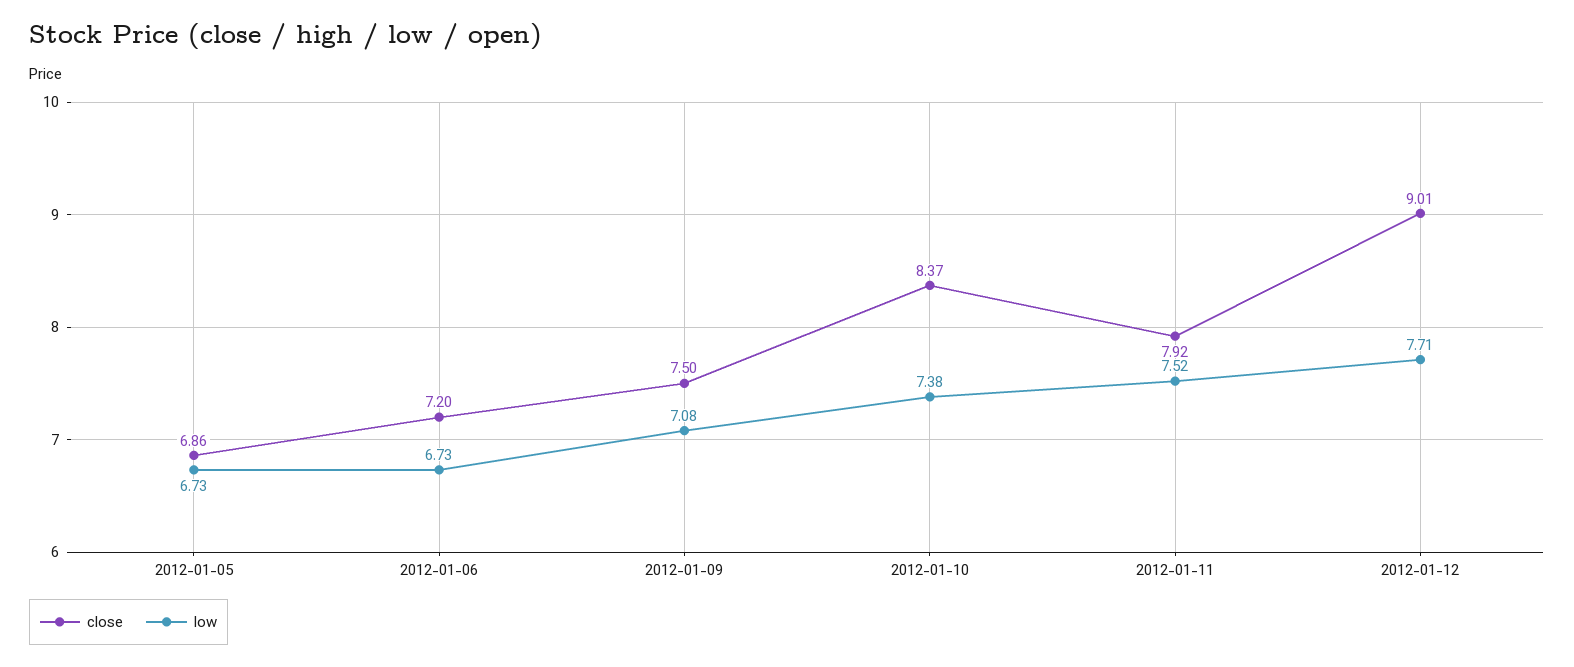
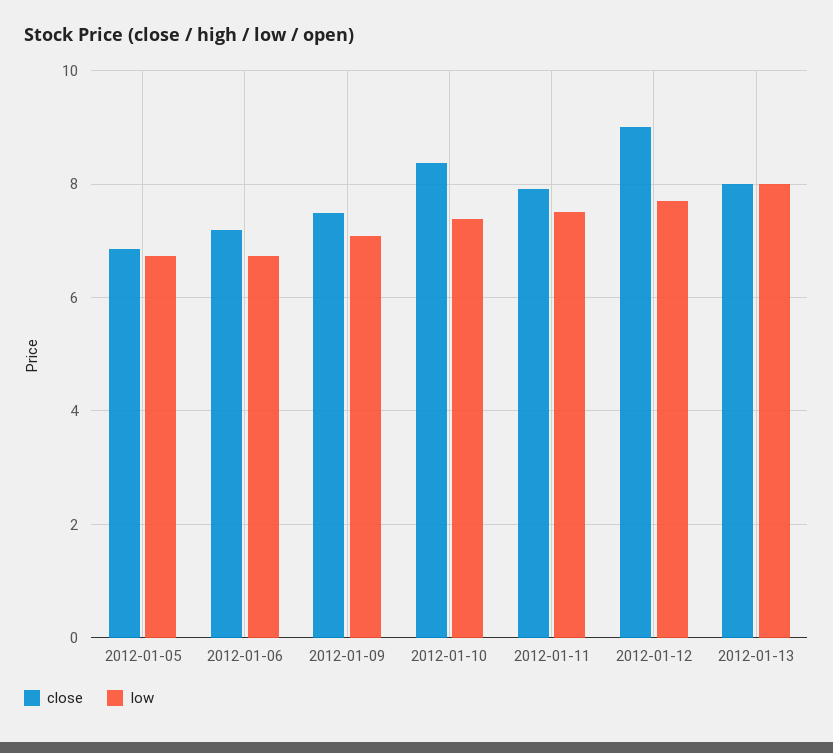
close, 2012-01-13: none -> 8
low, 2012-01-13: none -> 8

